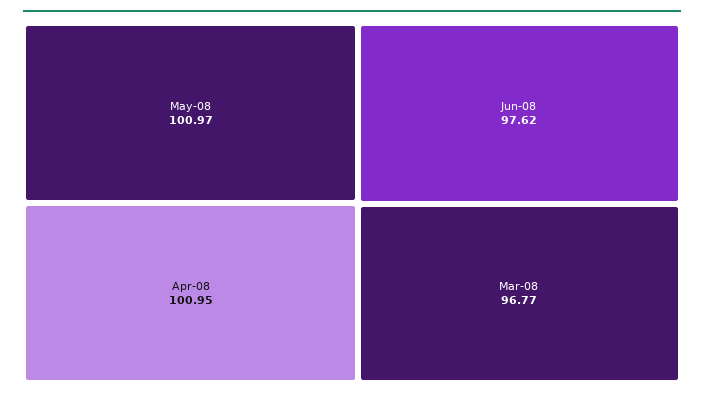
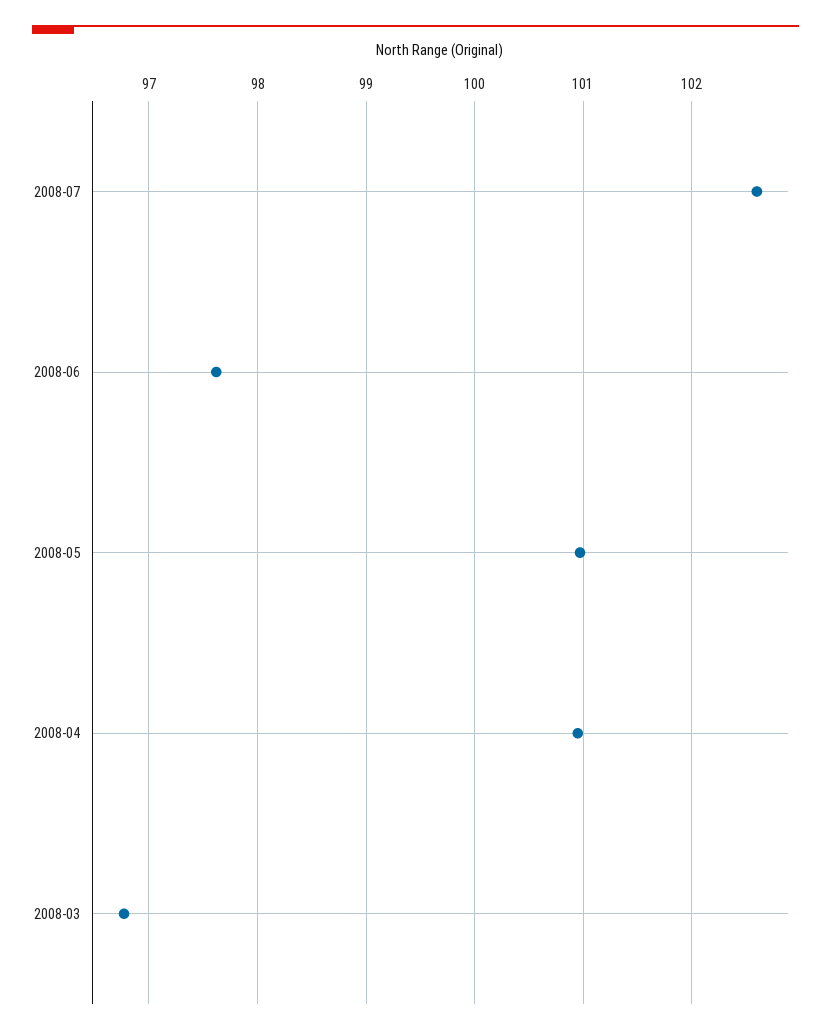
2008-07: none -> 102.6

